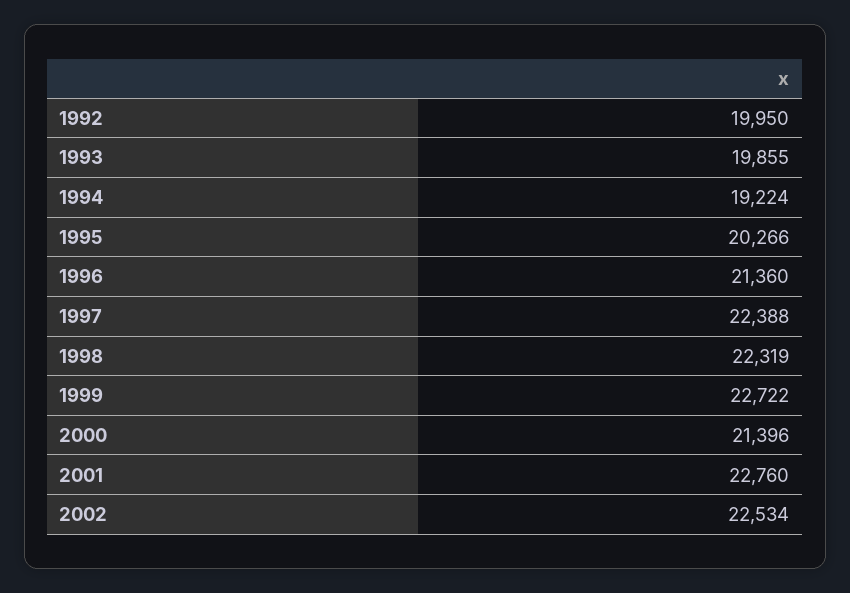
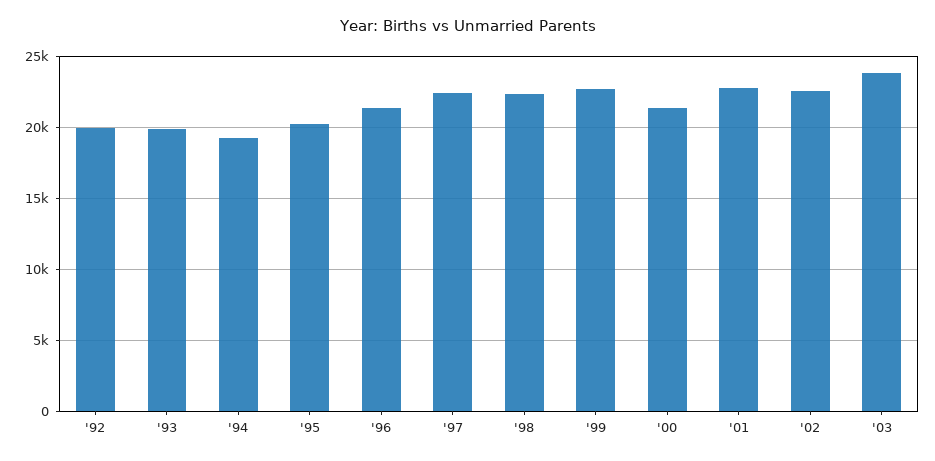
'03: none -> 24000

